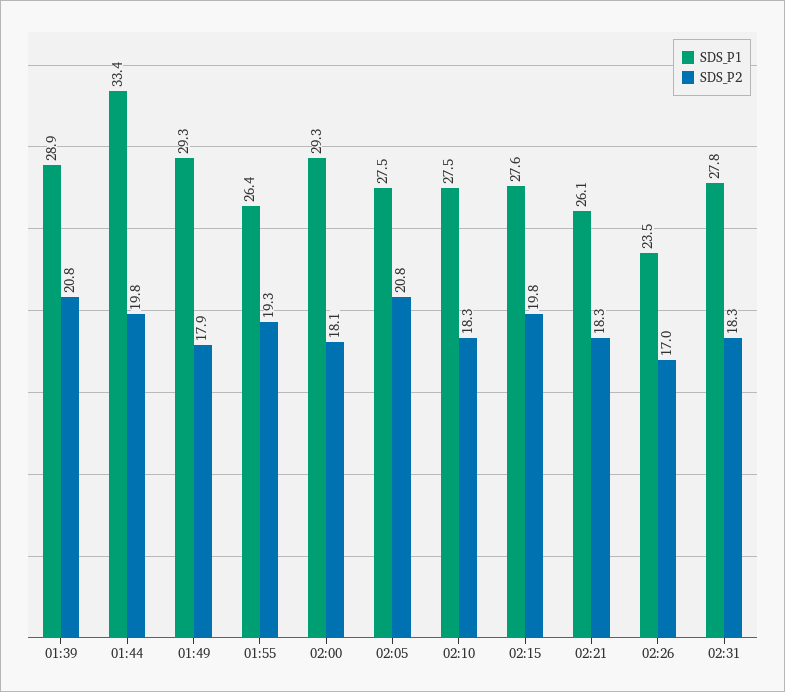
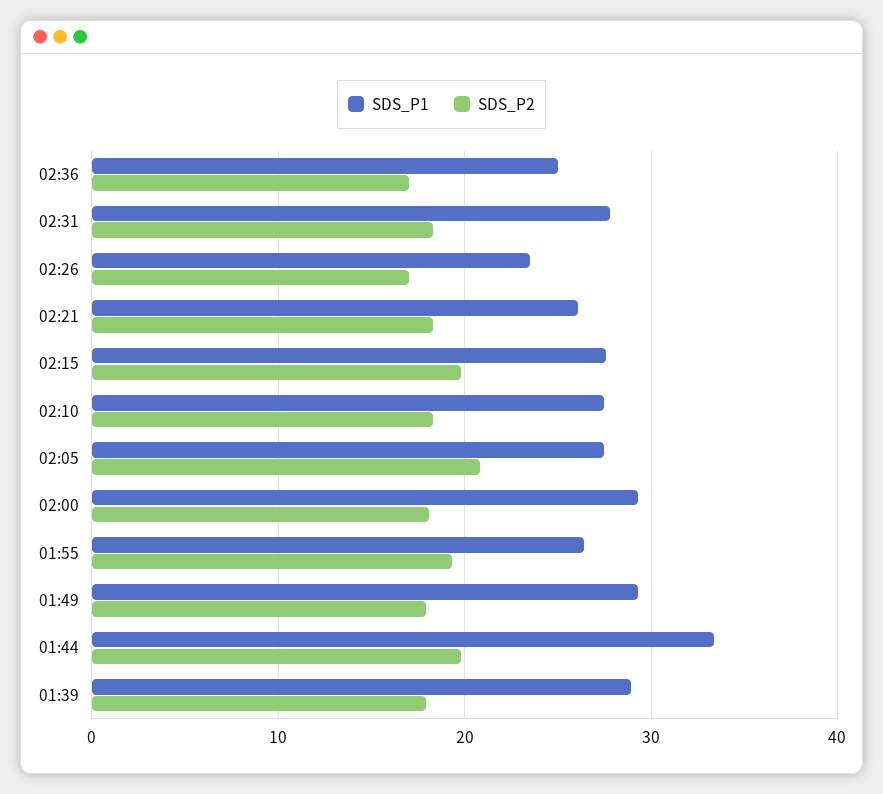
SDS_P2, 01:39: 20.8 -> 18
SDS_P1, 02:36: none -> 25
SDS_P2, 02:36: none -> 17

